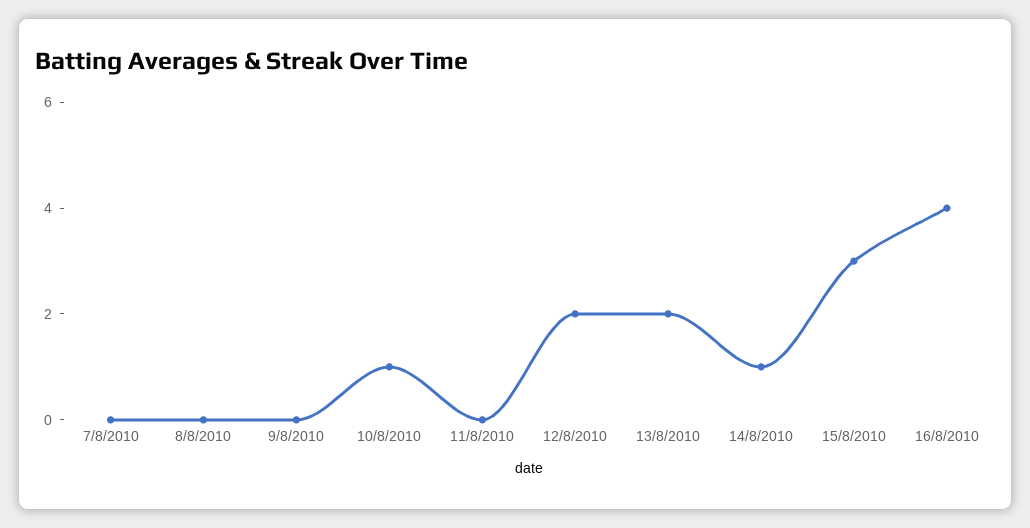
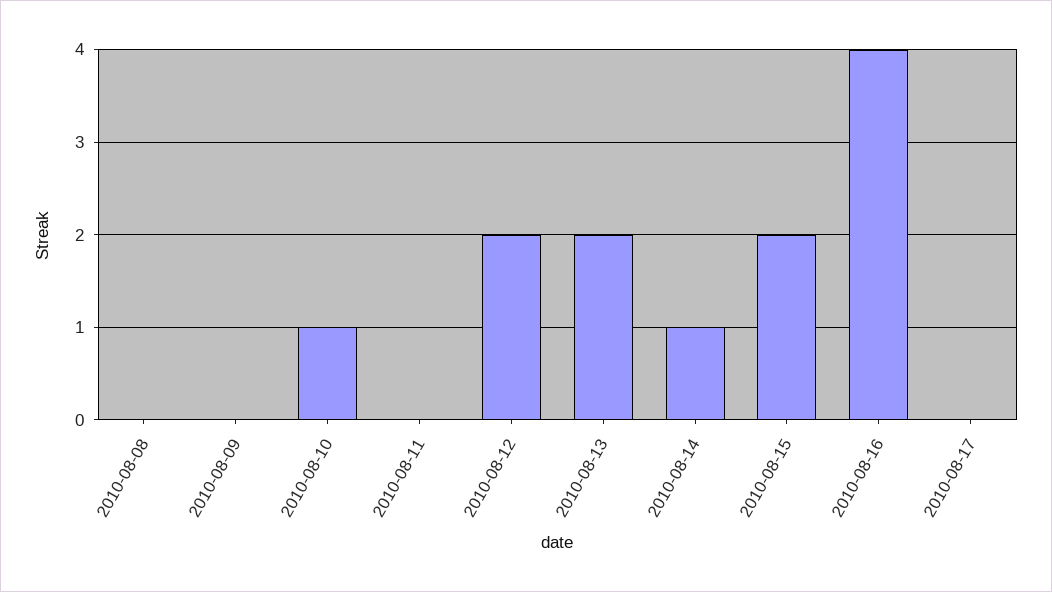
7/8/2010: 0 -> none
15/8/2010: 3 -> 2
2010-08-17: none -> 0

